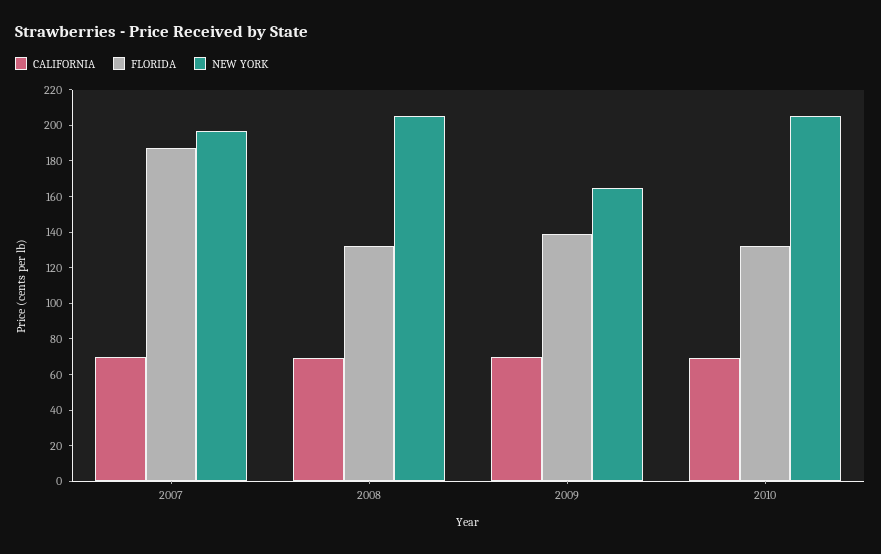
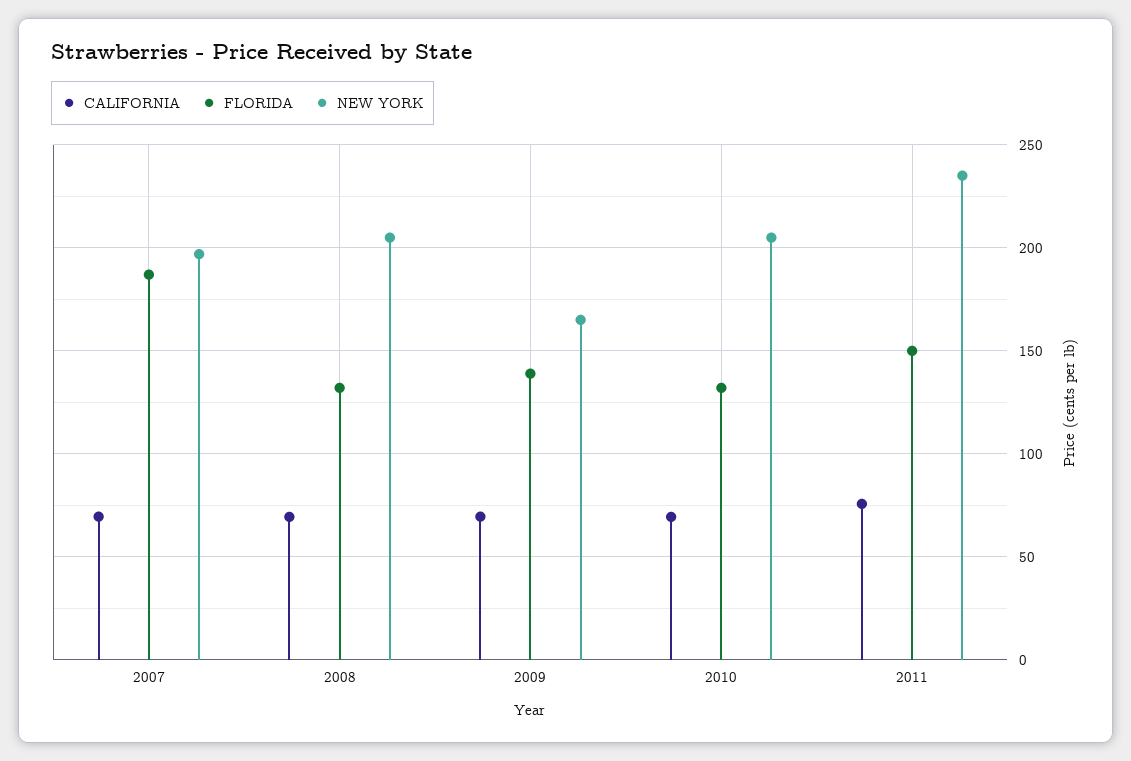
CALIFORNIA, 2011: none -> 75
FLORIDA, 2011: none -> 150
NEW YORK, 2011: none -> 235

